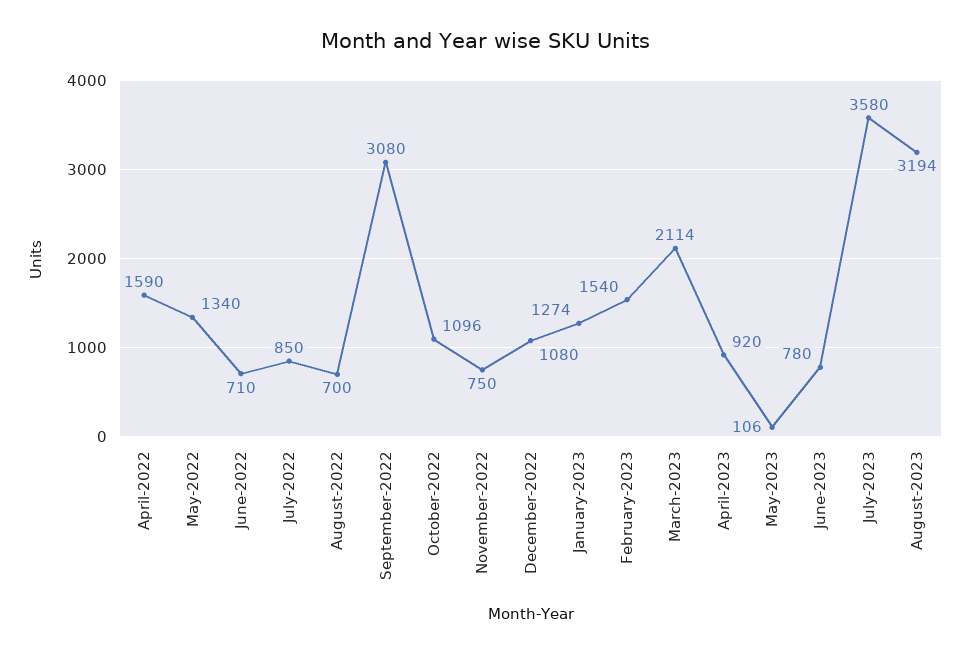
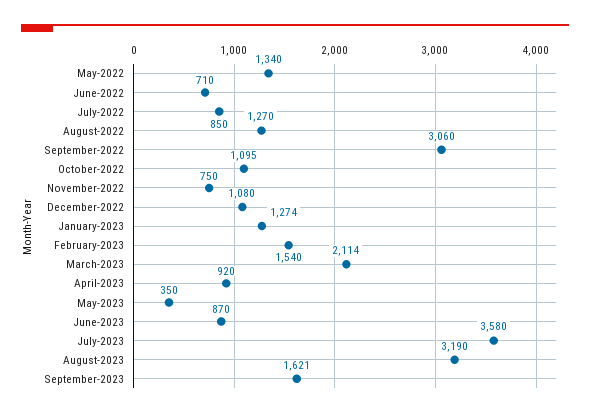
April-2022: 1590 -> none
August-2022: 700 -> 1270
September-2022: 3080 -> 3060
October-2022: 1096 -> 1095
May-2023: 106 -> 350
June-2023: 780 -> 870
August-2023: 3194 -> 3190
September-2023: none -> 1621

